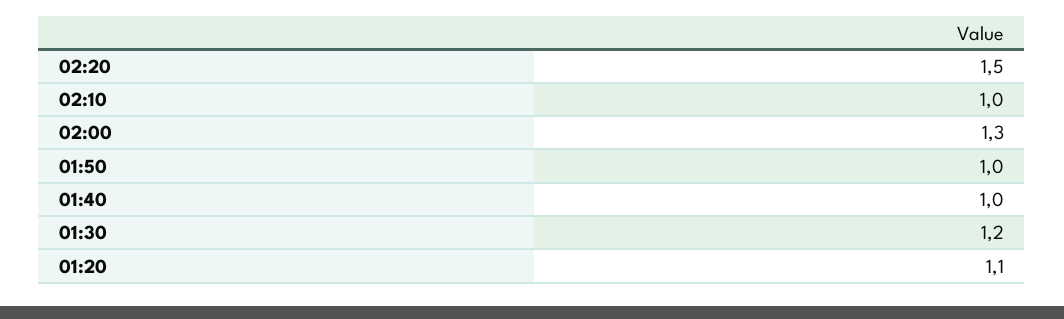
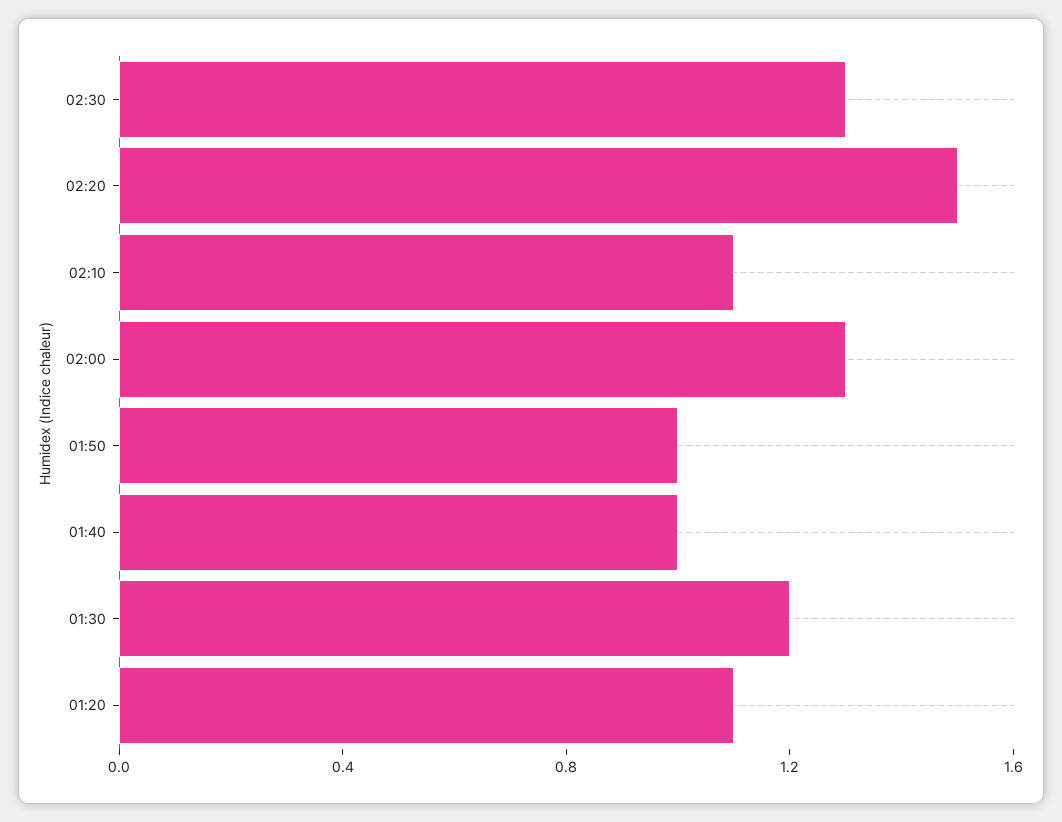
02:10: 1 -> 1.1
02:30: none -> 1.3

